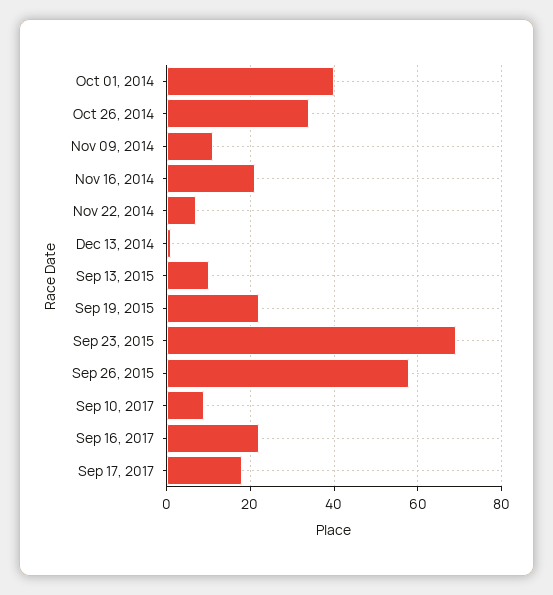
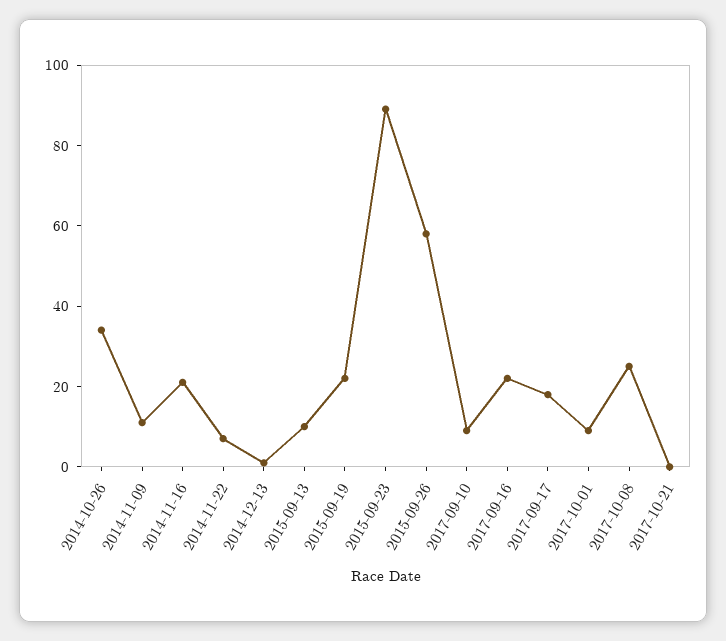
Oct 01, 2014: 40 -> none
Sep 23, 2015: 70 -> 90
2017-10-01: none -> 10
2017-10-08: none -> 25
2017-10-21: none -> 0

